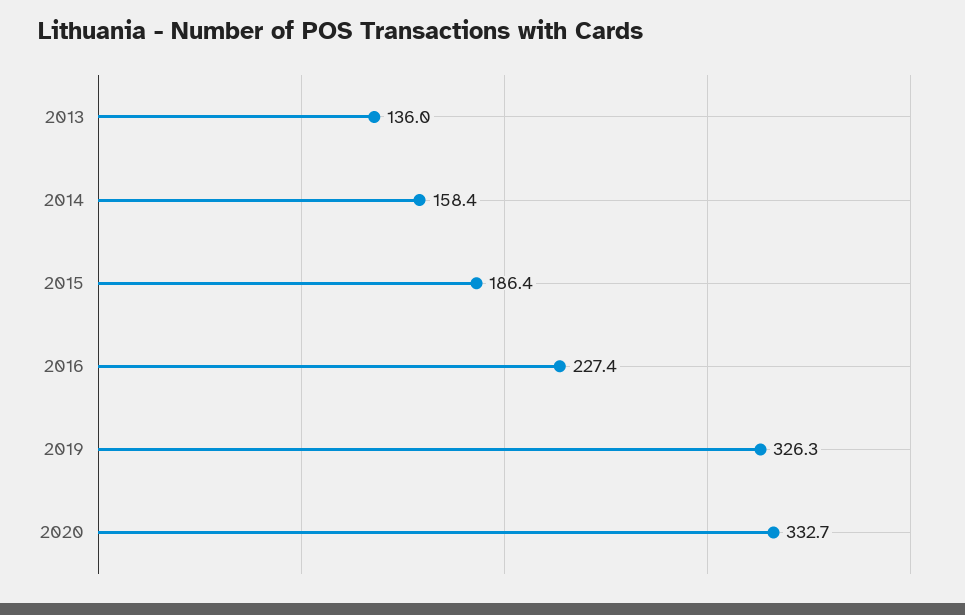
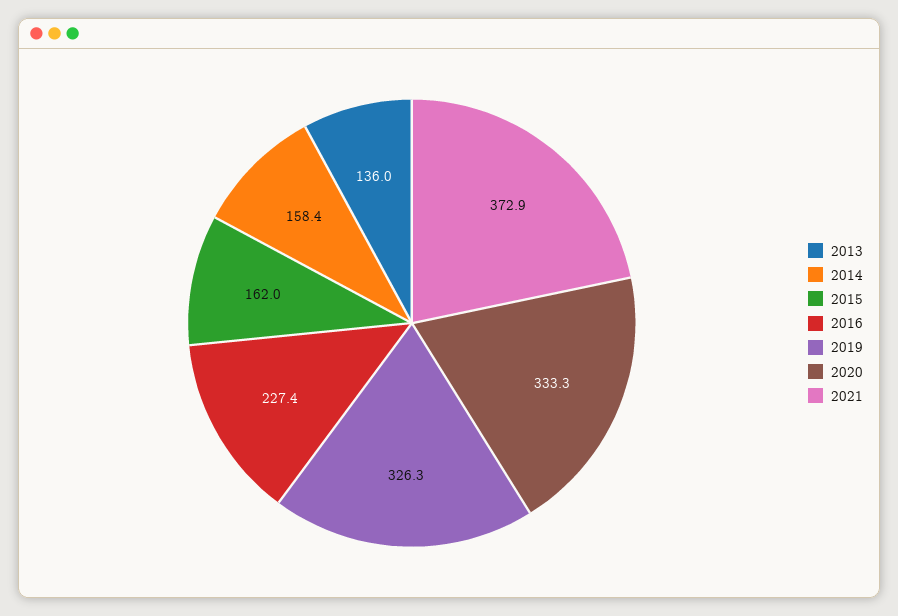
2015: 186.4 -> 162
2020: 332.7 -> 333.3
2021: none -> 372.9

